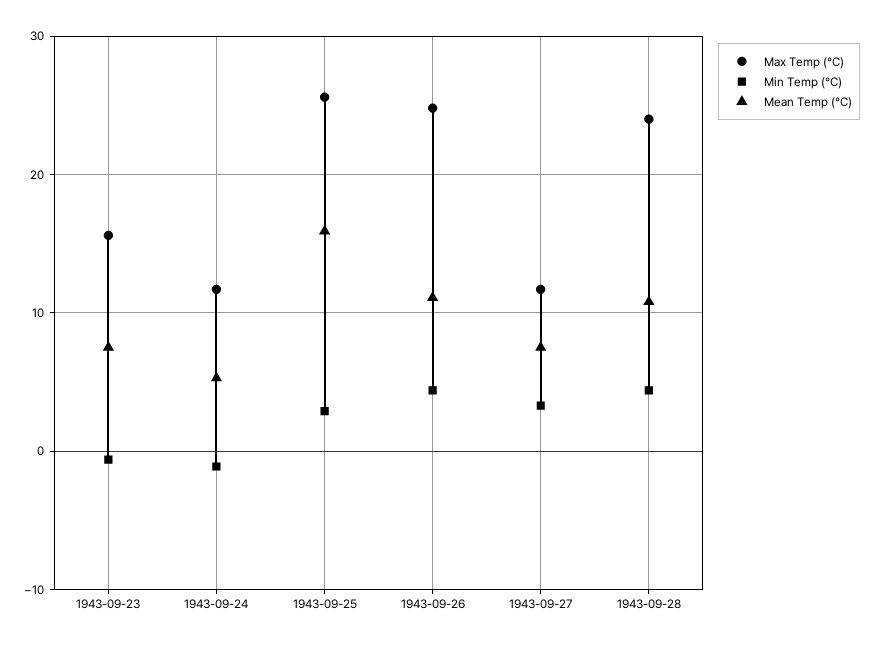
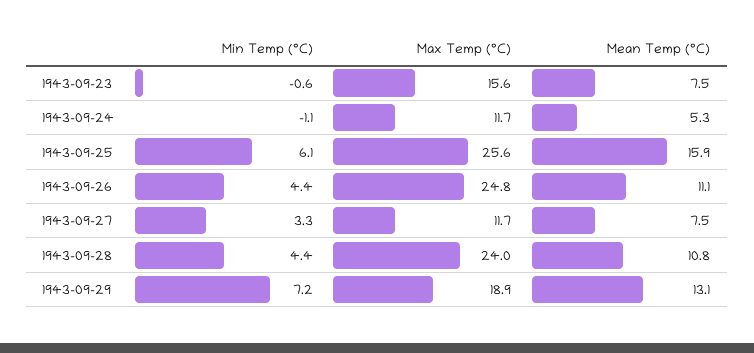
Min Temp (°C), 1943-09-25: 3 -> 6.1
Min Temp (°C), 1943-09-29: none -> 7.2
Max Temp (°C), 1943-09-29: none -> 18.9
Mean Temp (°C), 1943-09-29: none -> 13.1

